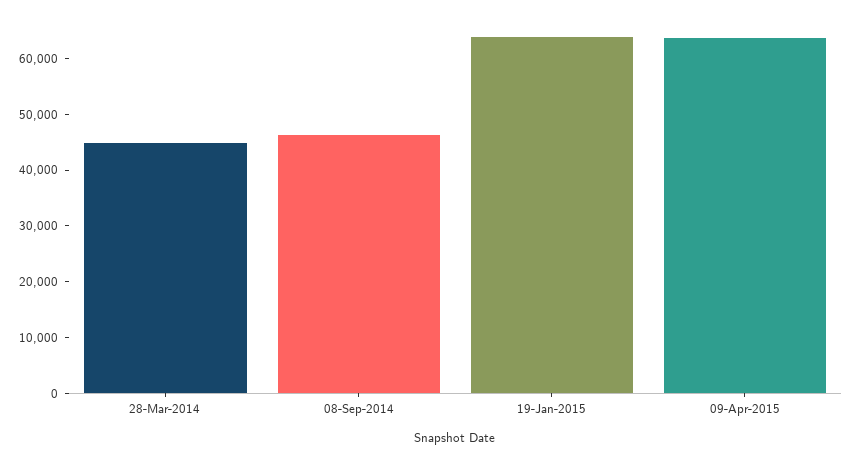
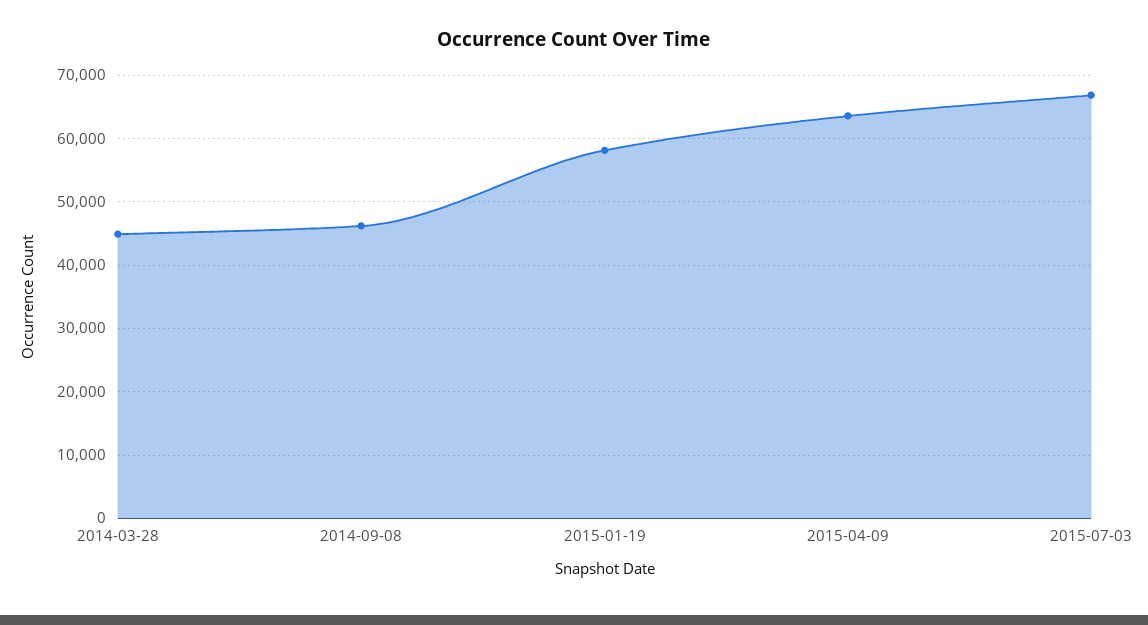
19-Jan-2015: 64000 -> 58000
2015-07-03: none -> 67000

